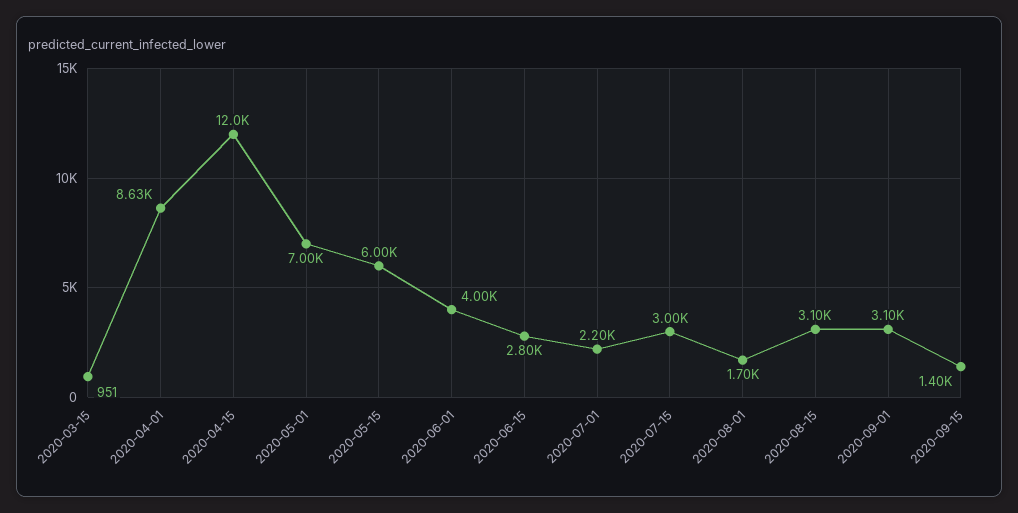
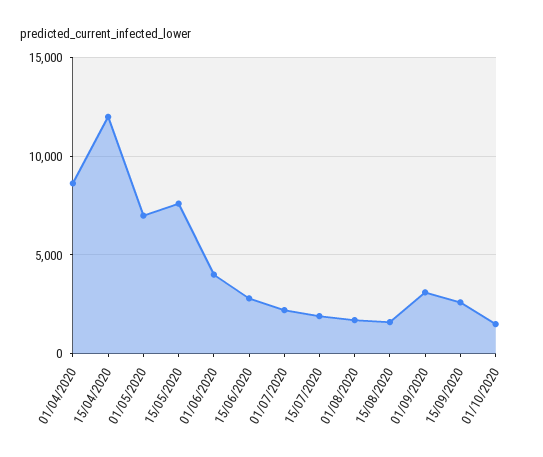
2020-03-15: 951 -> none
2020-05-15: 6000 -> 7500
2020-07-15: 3000 -> 2000
2020-08-15: 3100 -> 1500
2020-09-15: 1400 -> 2500
01/10/2020: none -> 1500

